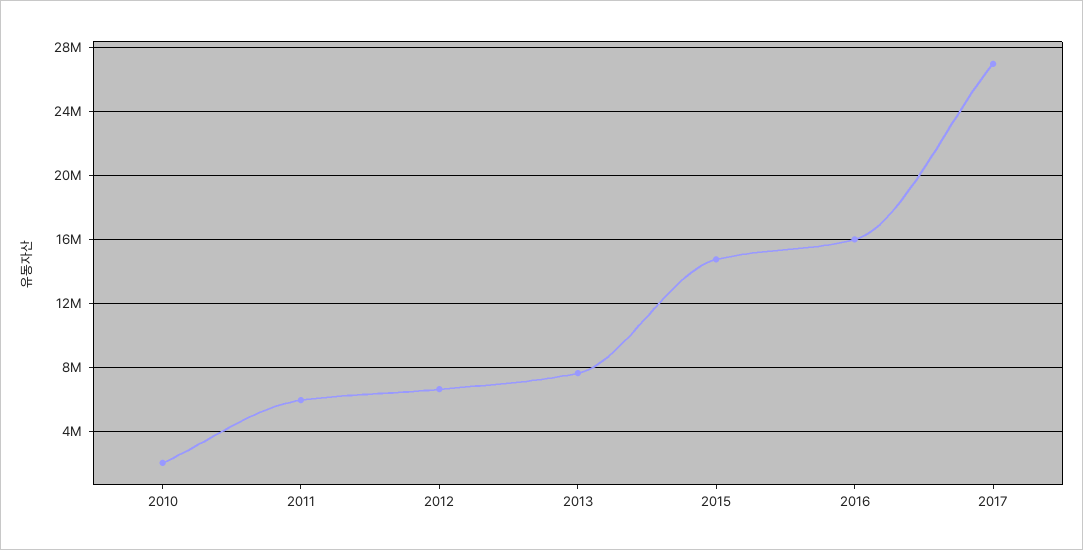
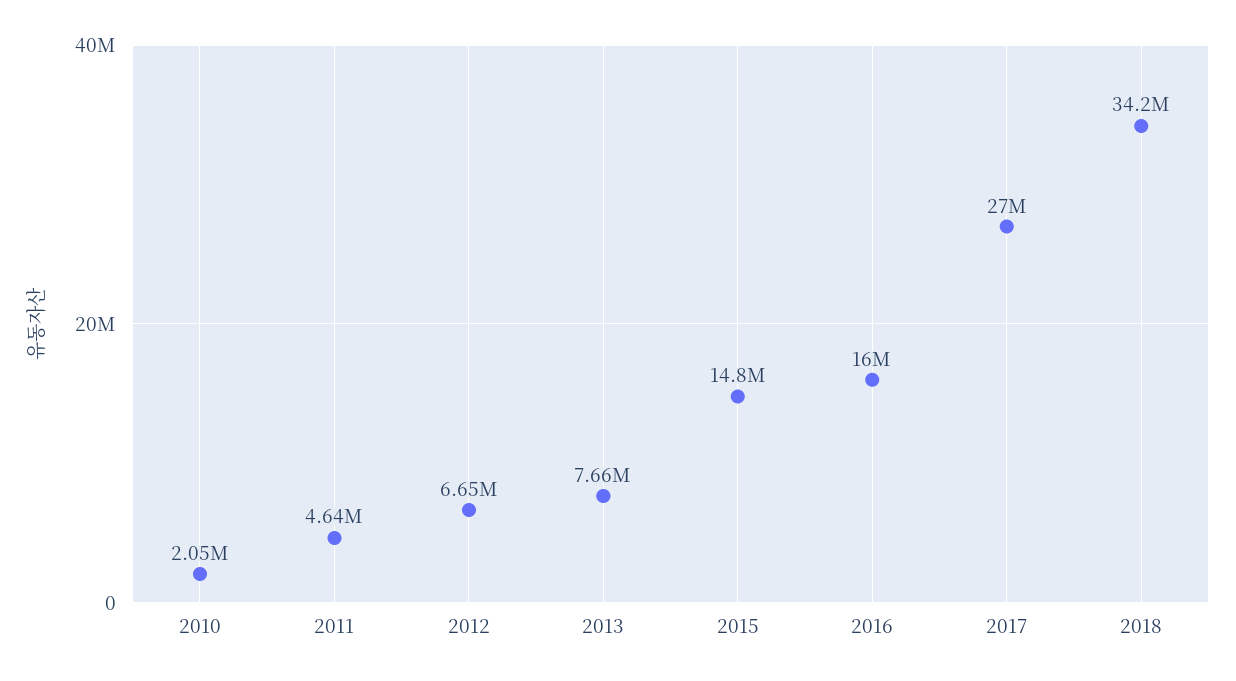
2011: 6000000 -> 4640000
2018: none -> 34200000

